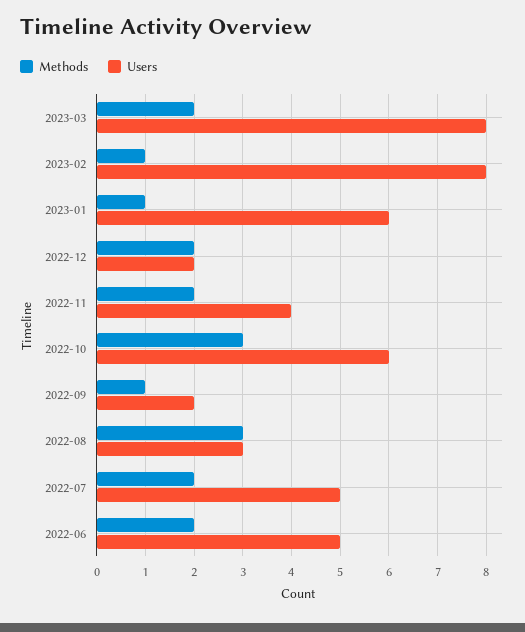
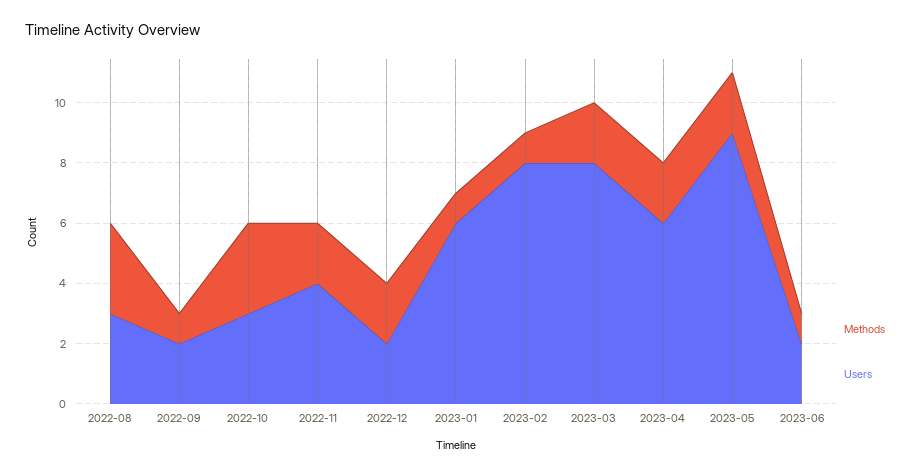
Users, 2022-10: 6 -> 3
Methods, 2022-07: 2 -> none
Users, 2022-07: 5 -> none
Methods, 2022-06: 2 -> none
Users, 2022-06: 5 -> none
Methods, 2023-04: none -> 2
Users, 2023-04: none -> 6
Methods, 2023-05: none -> 2
Users, 2023-05: none -> 9
Methods, 2023-06: none -> 1
Users, 2023-06: none -> 2

